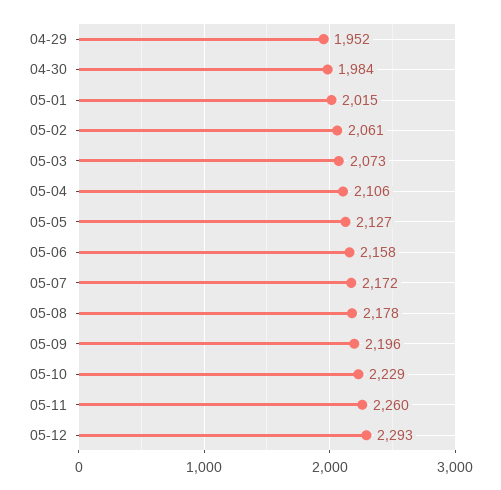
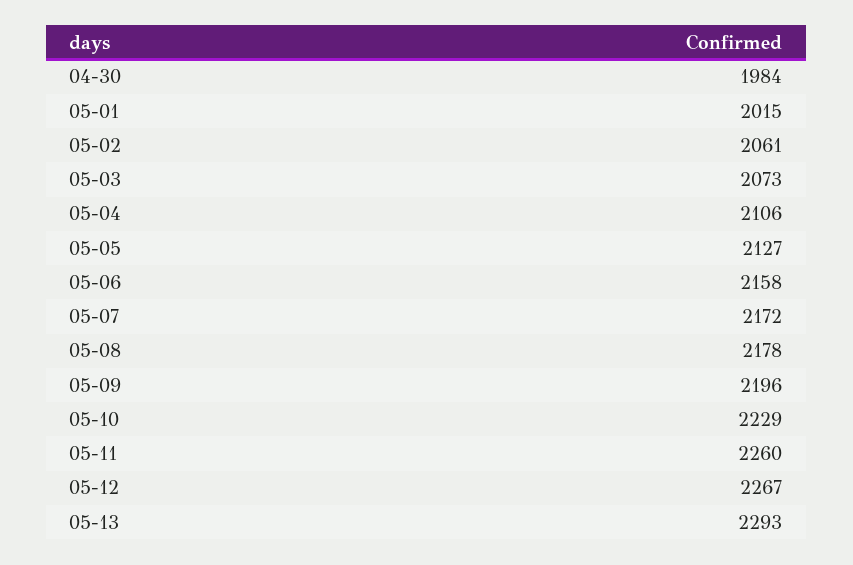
04-29: 1952 -> none
05-12: 2293 -> 2267
05-13: none -> 2293

